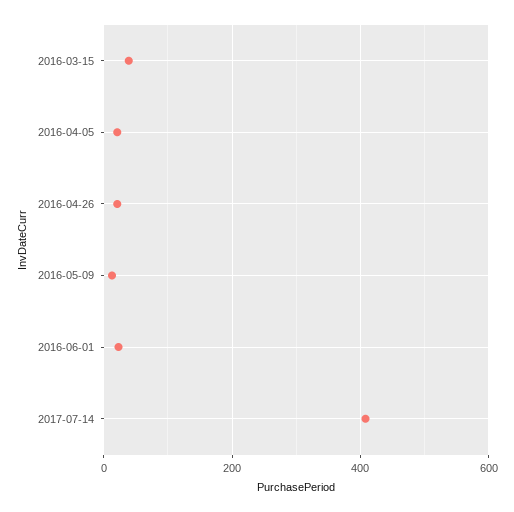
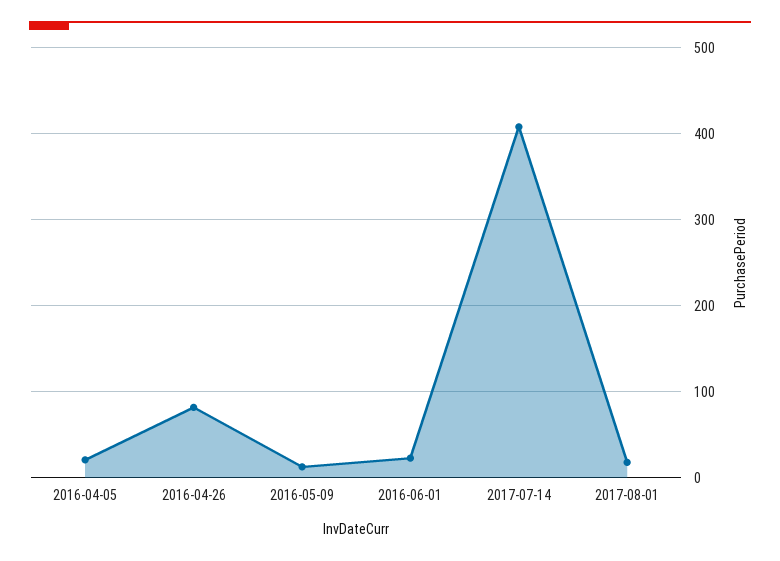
2016-03-15: 40 -> none
2016-04-26: 20 -> 80
2017-08-01: none -> 20

